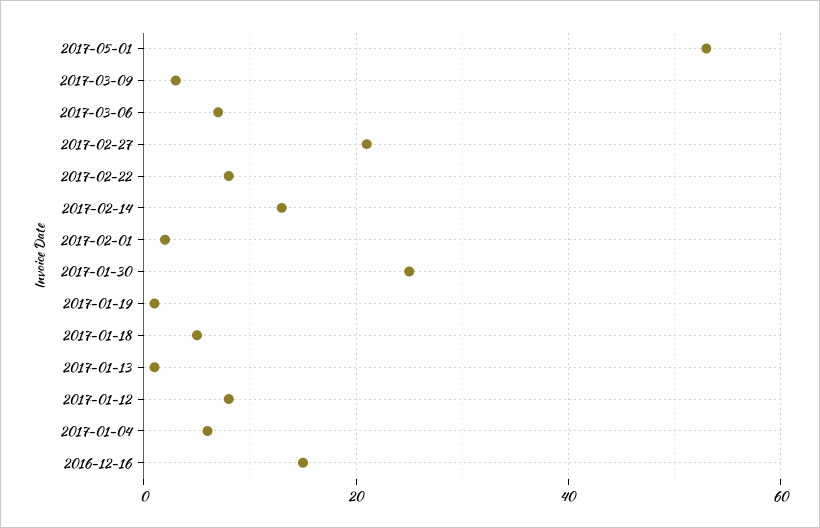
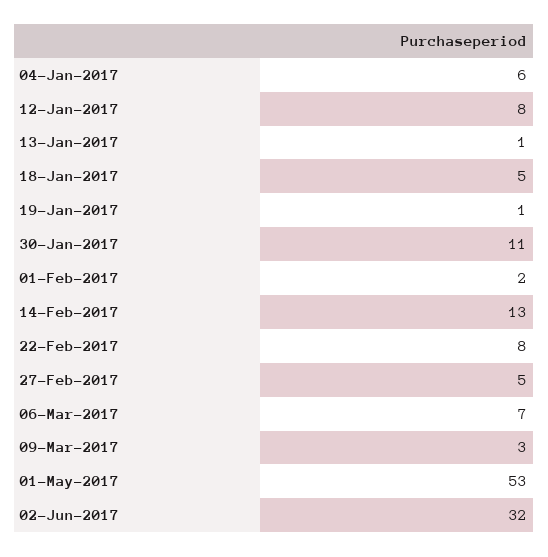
2017-02-27: 20 -> 5
2017-01-30: 25 -> 11
2016-12-16: 15 -> none
02-Jun-2017: none -> 32

